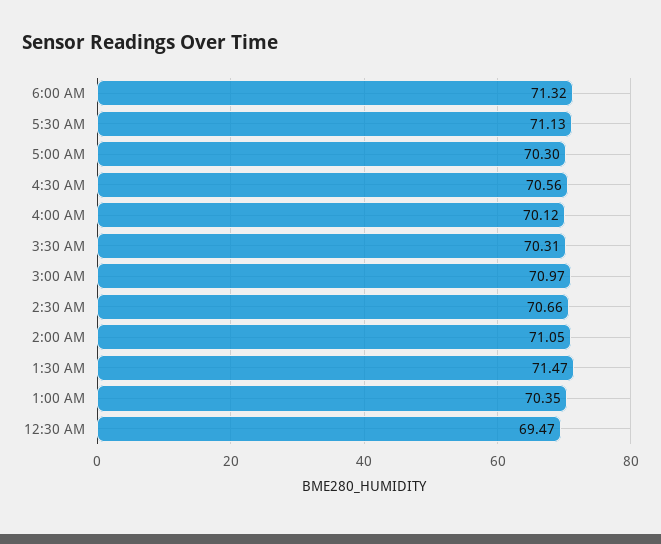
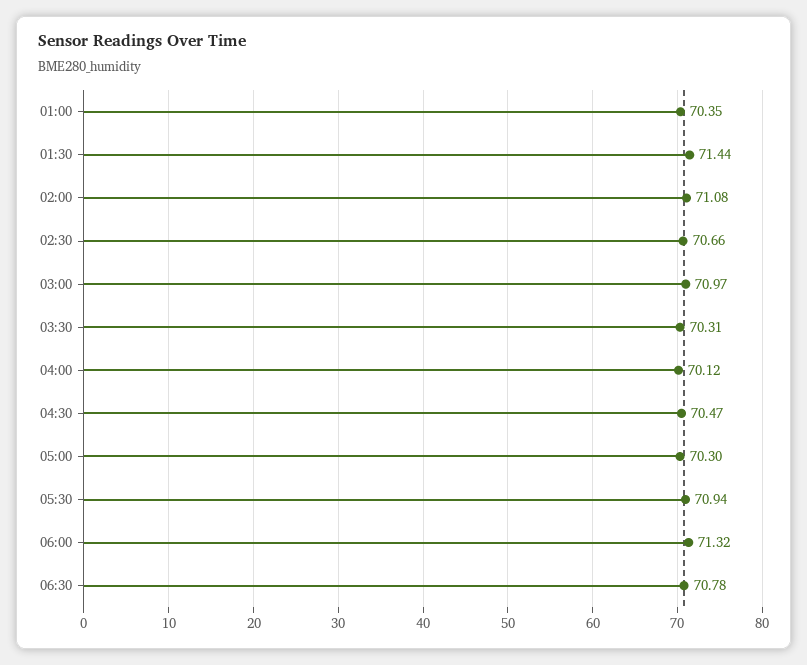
5:30 AM: 71.13 -> 70.94
4:30 AM: 70.56 -> 70.47
2:00 AM: 71.05 -> 71.08
1:30 AM: 71.47 -> 71.44
12:30 AM: 69.47 -> none
06:30: none -> 70.78

